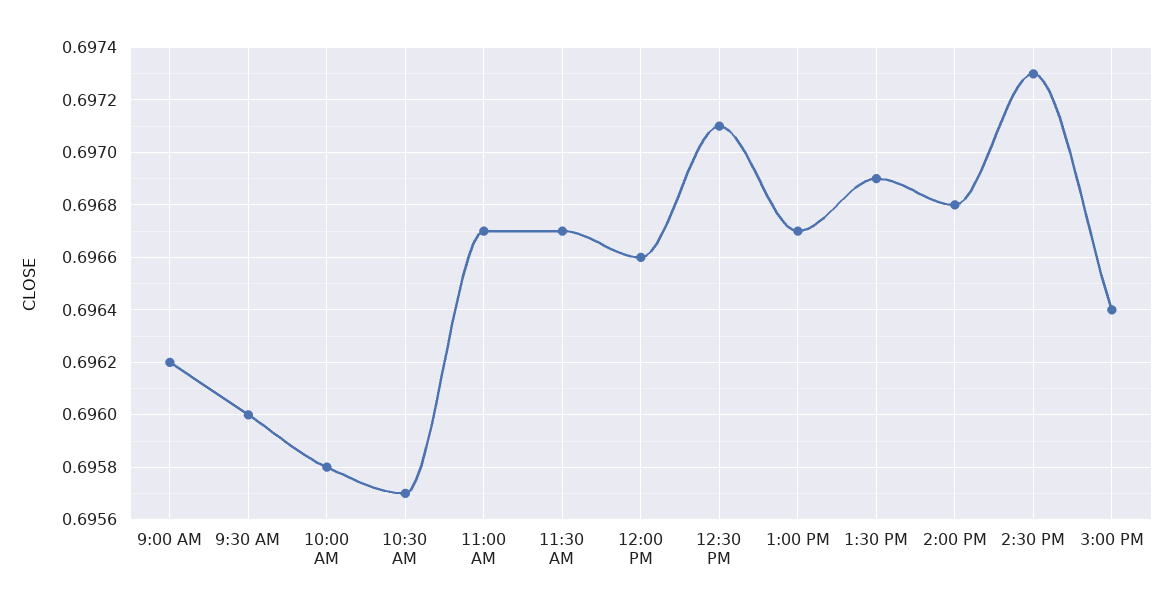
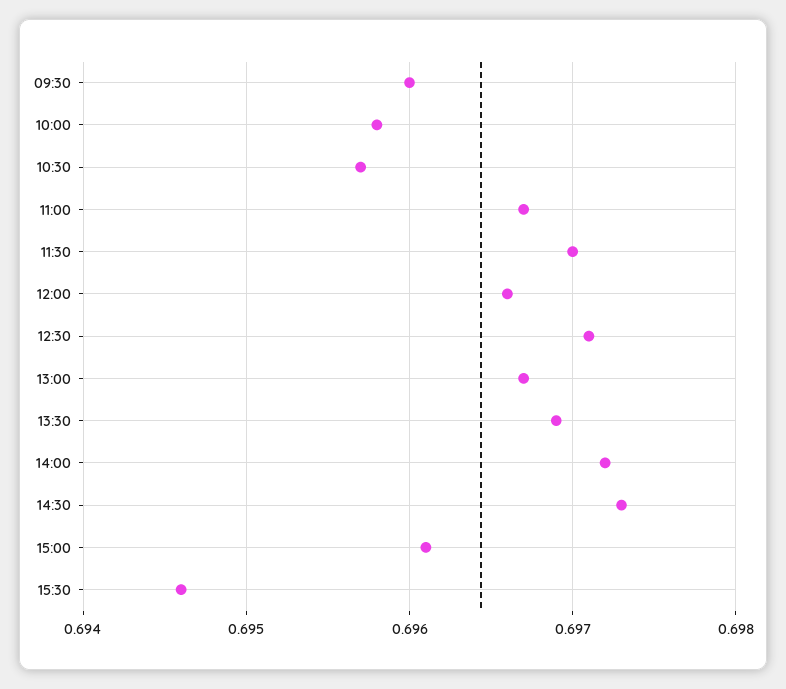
9:00 AM: 0.6962 -> none
11:30 AM: 0.6967 -> 0.697
2:00 PM: 0.6968 -> 0.6972
3:00 PM: 0.6964 -> 0.6961
15:30: none -> 0.6946

